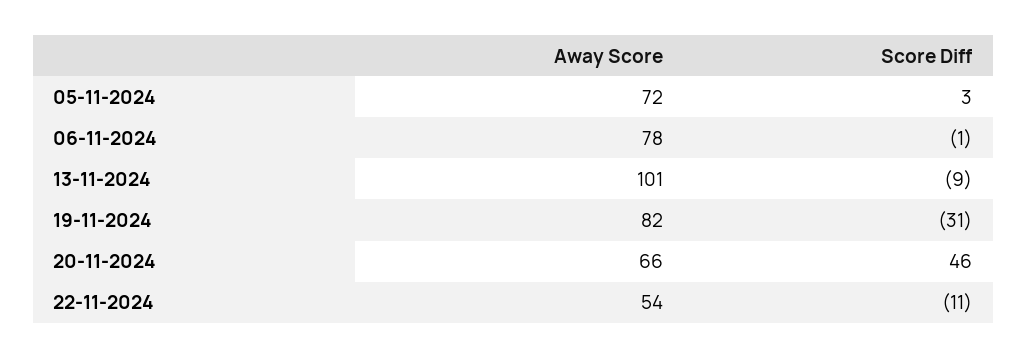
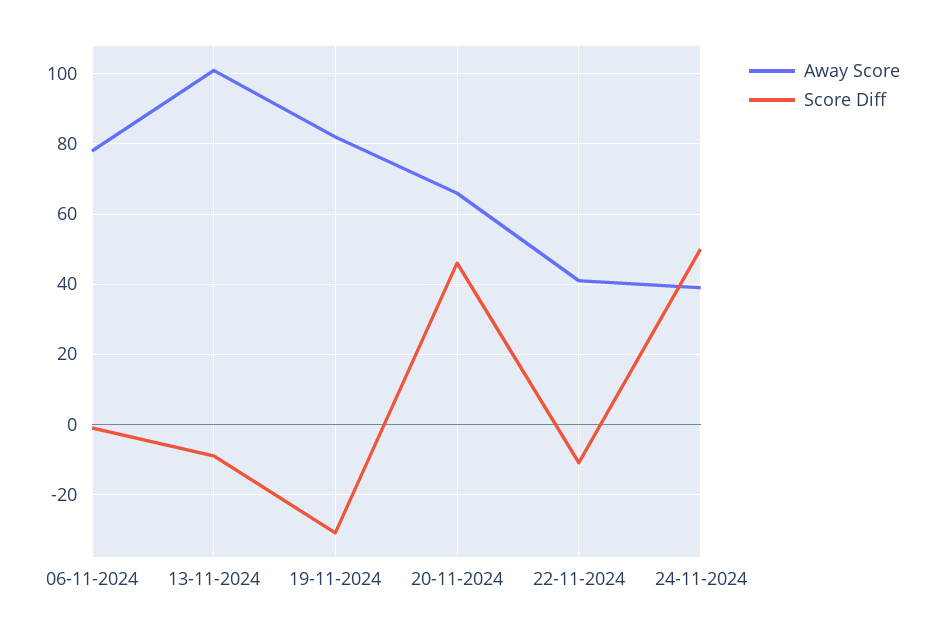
Away Score, 05-11-2024: 72 -> none
Score Diff, 05-11-2024: 3 -> none
Away Score, 22-11-2024: 54 -> 40
Away Score, 24-11-2024: none -> 40
Score Diff, 24-11-2024: none -> 50

